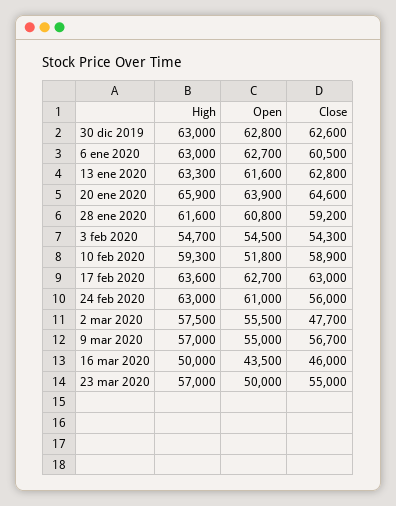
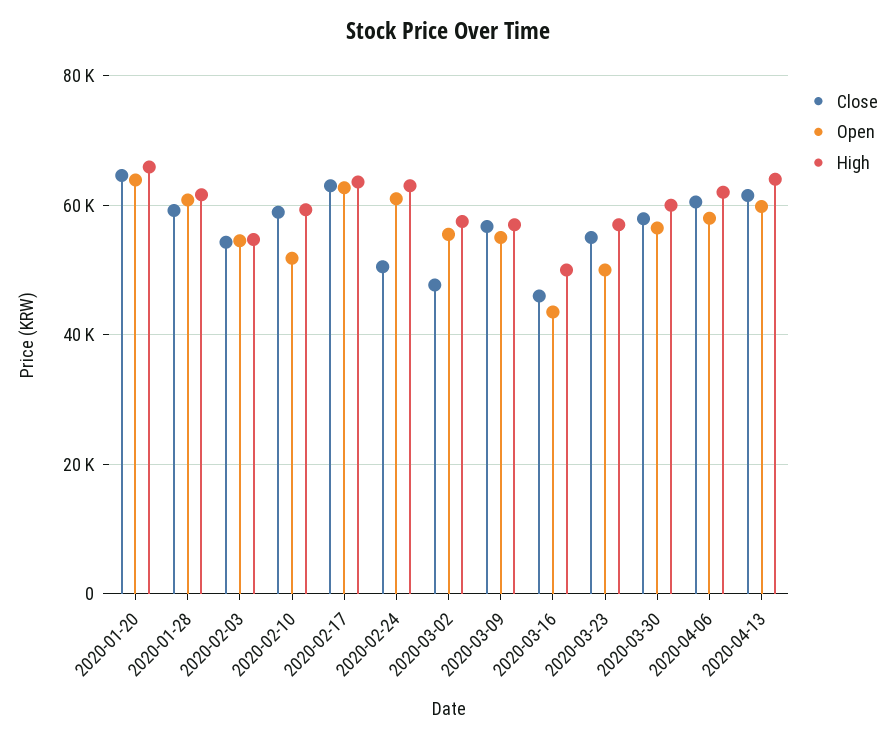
High, 30 dic 2019: 63000 -> none
Open, 30 dic 2019: 62800 -> none
Close, 30 dic 2019: 62600 -> none
High, 6 ene 2020: 63000 -> none
Open, 6 ene 2020: 62700 -> none
Close, 6 ene 2020: 60500 -> none
High, 13 ene 2020: 63300 -> none
Open, 13 ene 2020: 61600 -> none
Close, 13 ene 2020: 62800 -> none
Close, 24 feb 2020: 56000 -> 50000
Close, 2020-03-30: none -> 58000
Open, 2020-03-30: none -> 56000
High, 2020-03-30: none -> 60000
Close, 2020-04-06: none -> 60000
Open, 2020-04-06: none -> 58000
High, 2020-04-06: none -> 62000
Close, 2020-04-13: none -> 62000
Open, 2020-04-13: none -> 60000
High, 2020-04-13: none -> 64000

